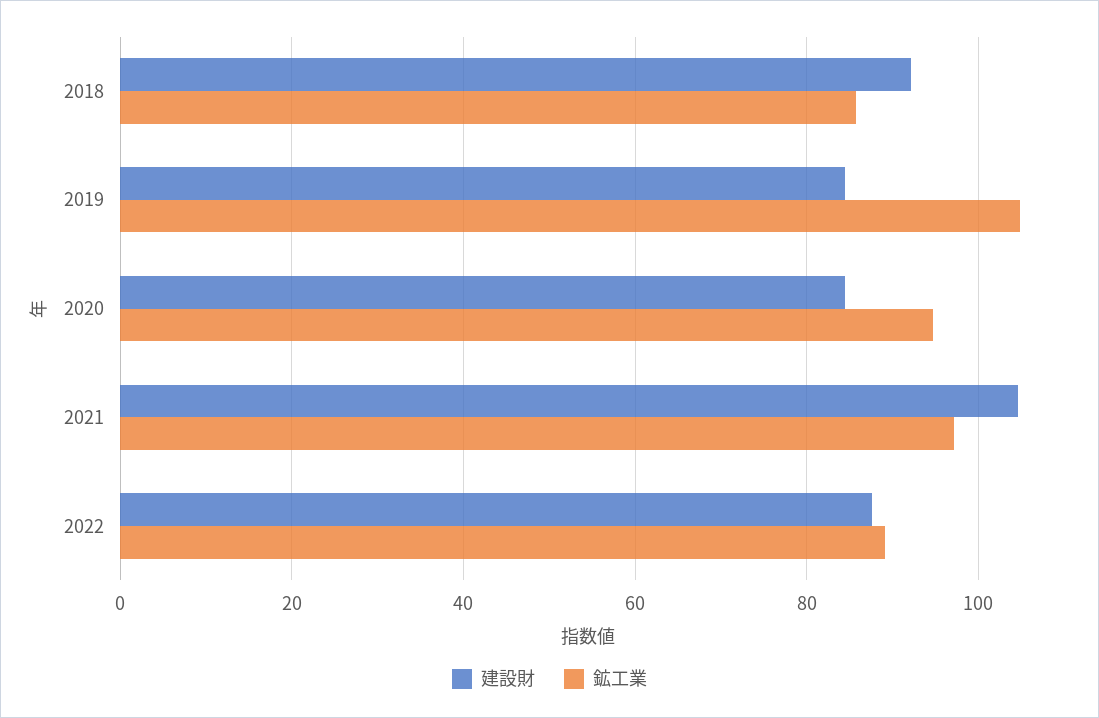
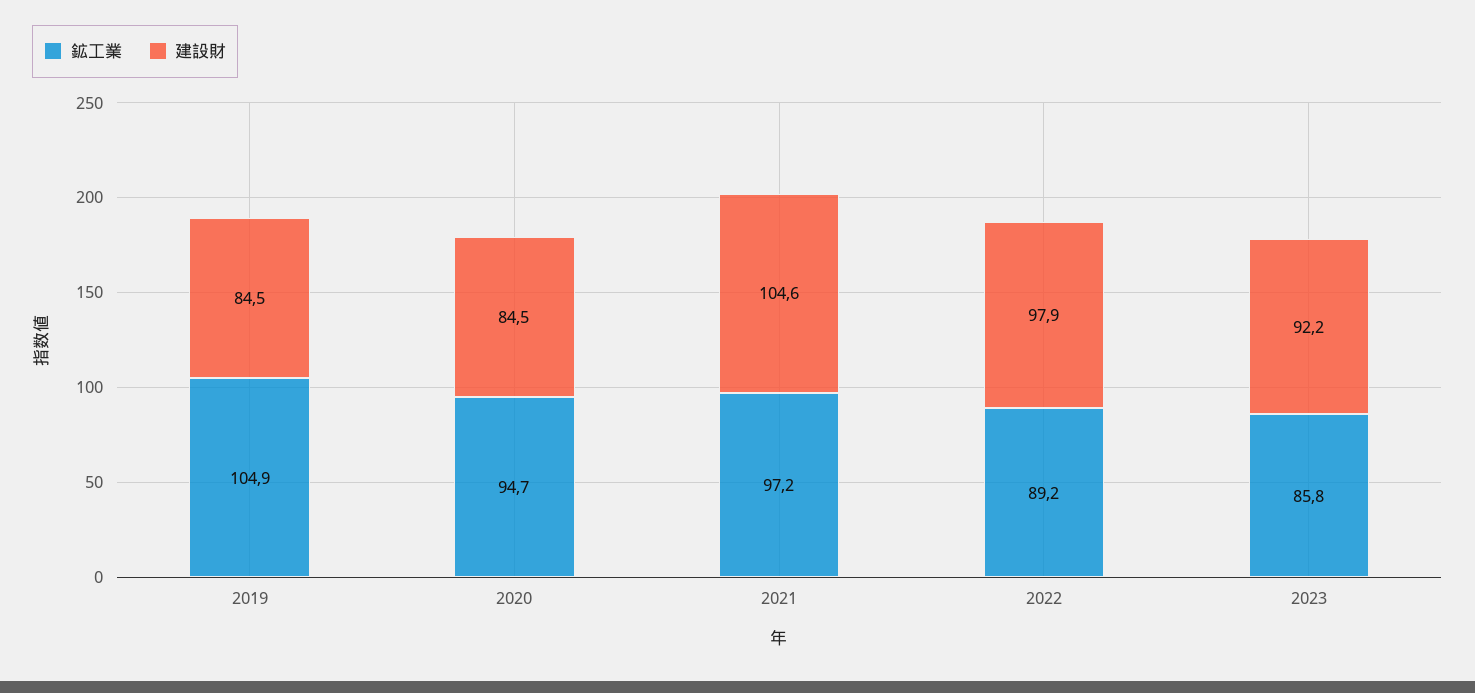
建設財, 2018: 92 -> none
鉱工業, 2018: 86 -> none
建設財, 2022: 88 -> 97.9
鉱工業, 2023: none -> 85.8
建設財, 2023: none -> 92.2

